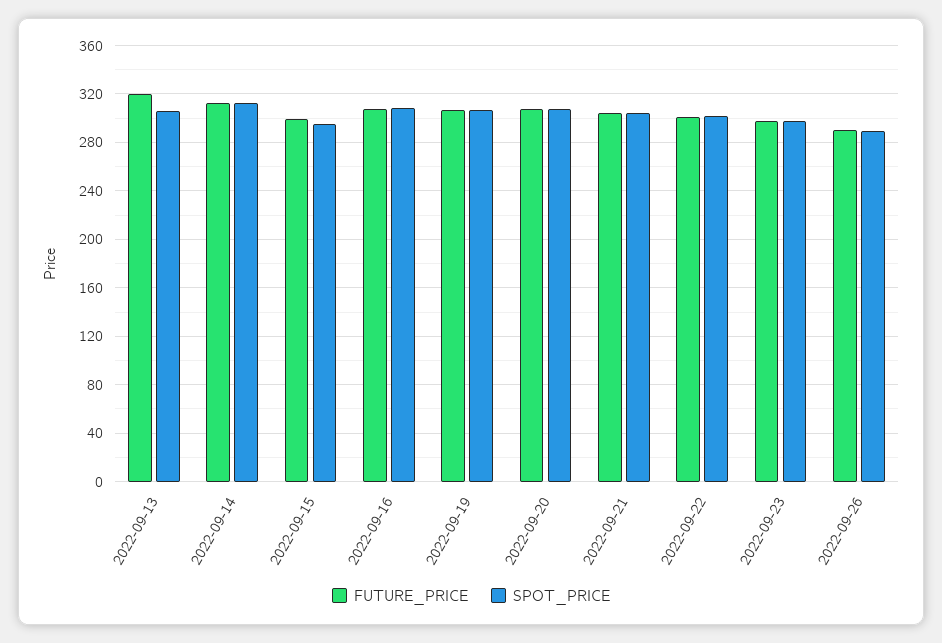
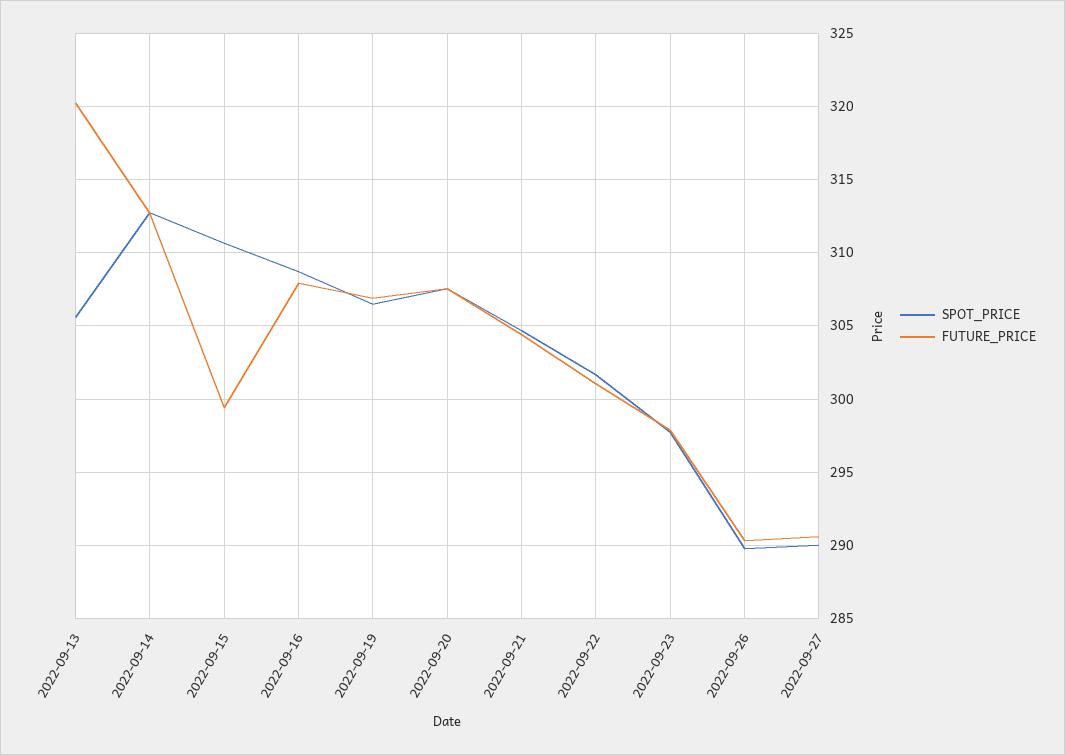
SPOT_PRICE, 2022-09-15: 295 -> 310.5
SPOT_PRICE, 2022-09-27: none -> 290
FUTURE_PRICE, 2022-09-27: none -> 290.5

